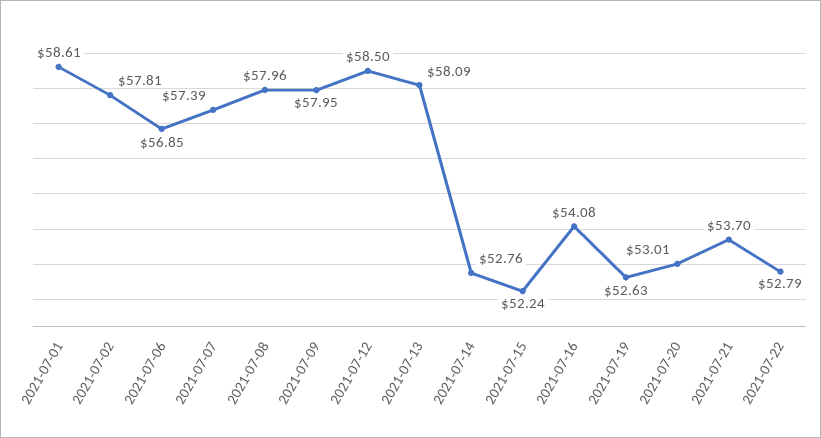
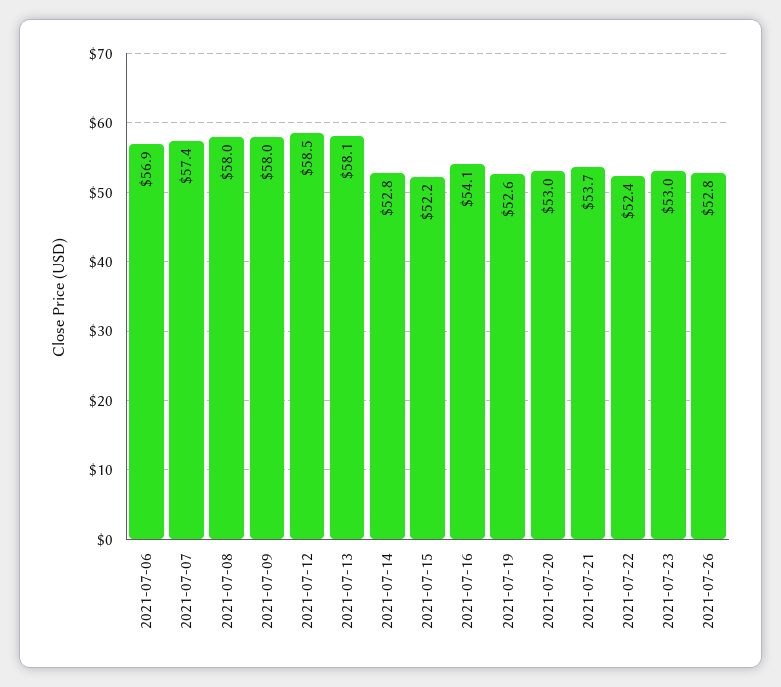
2021-07-01: 58.61 -> none
2021-07-02: 57.81 -> none
2021-07-22: 52.79 -> 52.4
2021-07-23: none -> 53
2021-07-26: none -> 52.8

